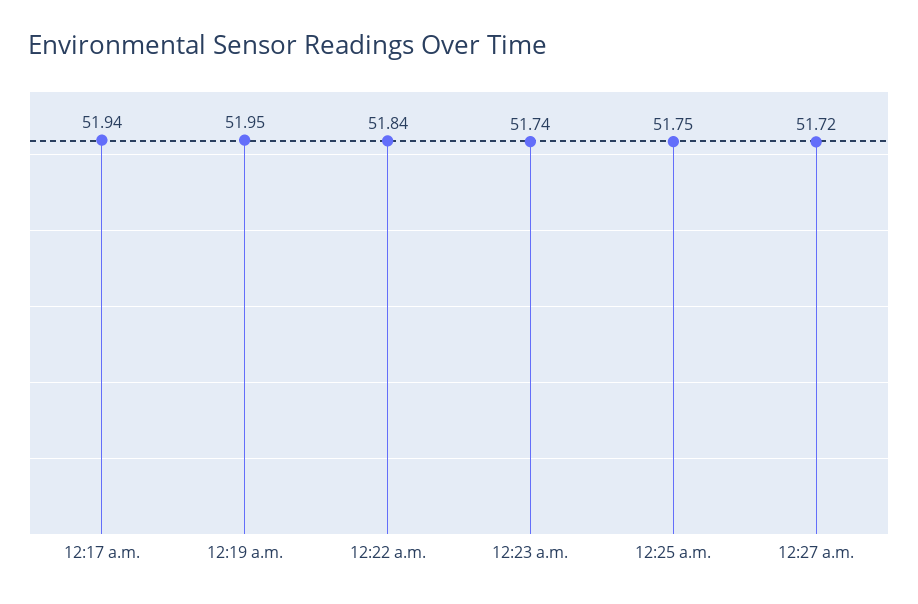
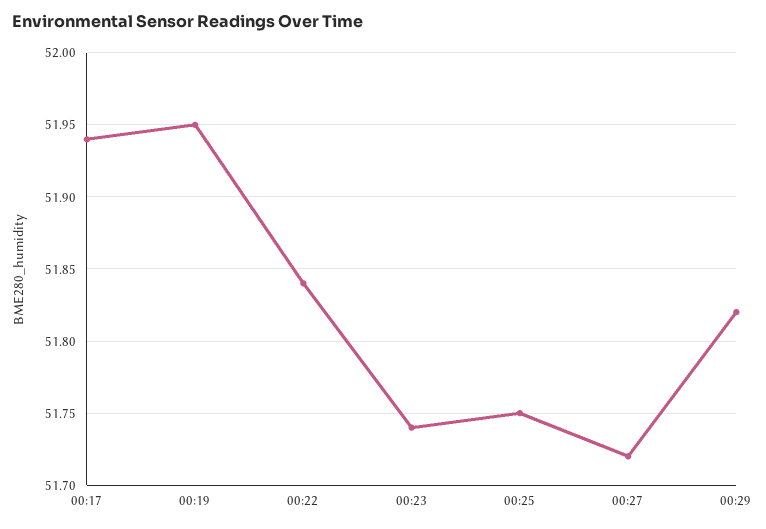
00:29: none -> 51.82

